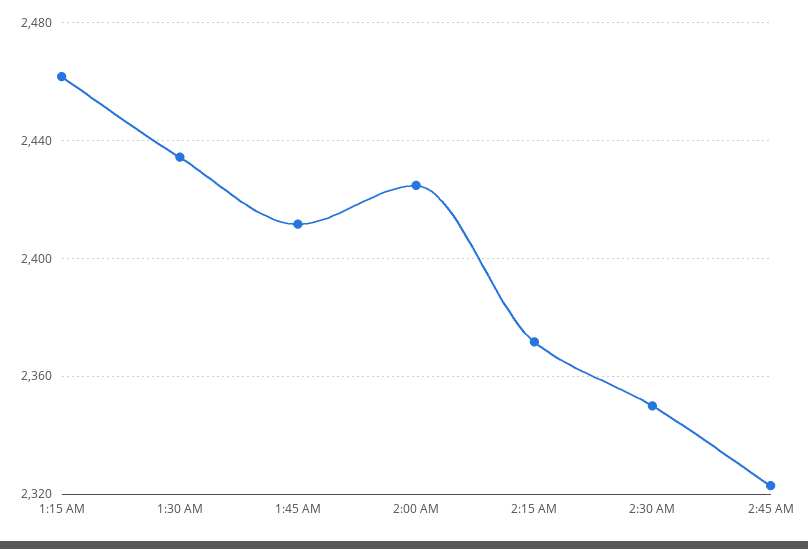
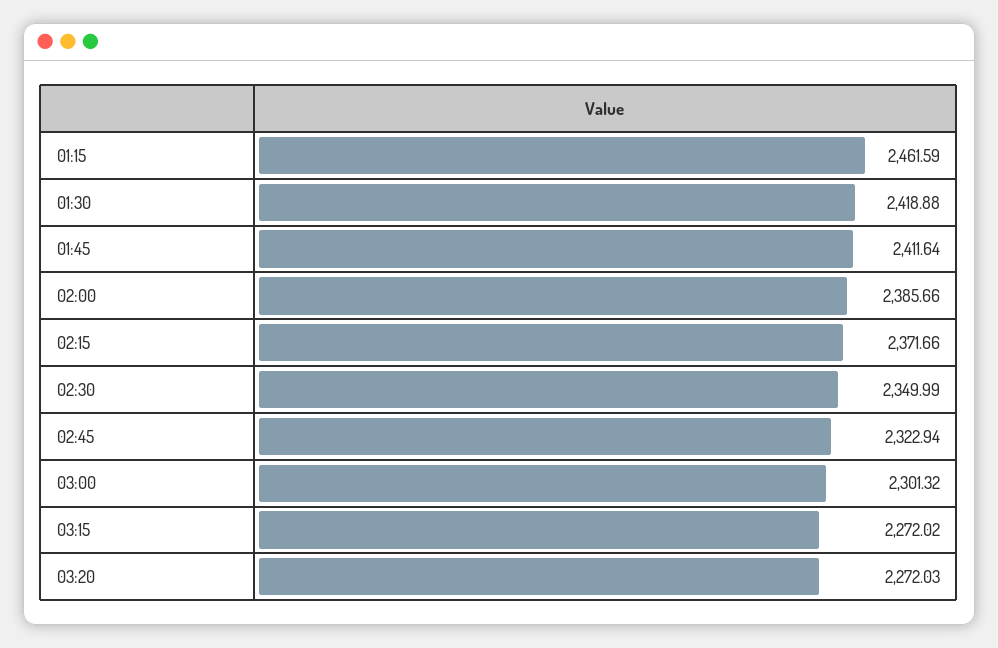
1:30 AM: 2435 -> 2418.88
2:00 AM: 2425 -> 2385.66
03:00: none -> 2301.32
03:15: none -> 2272.02
03:20: none -> 2272.03

